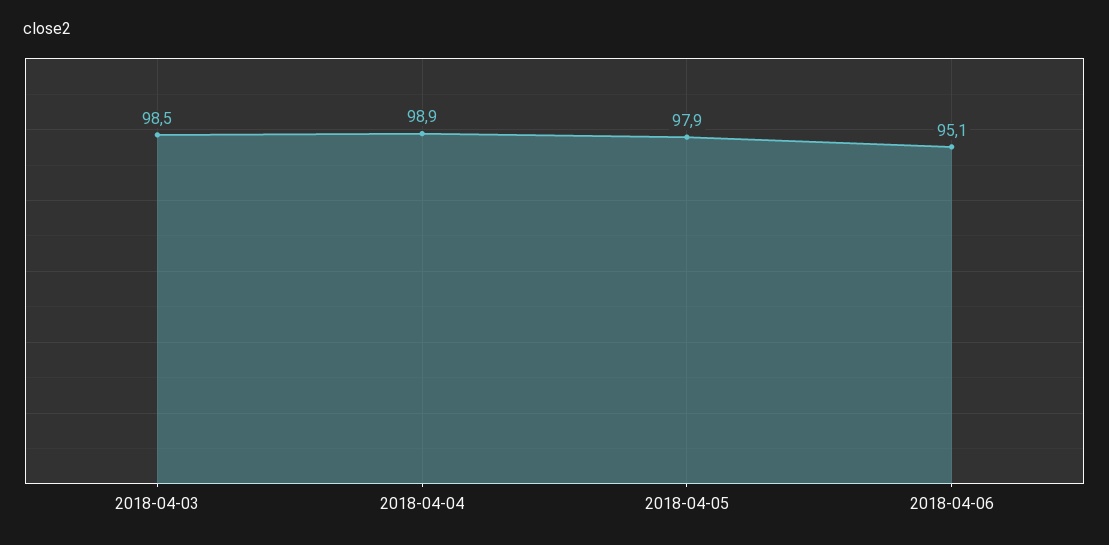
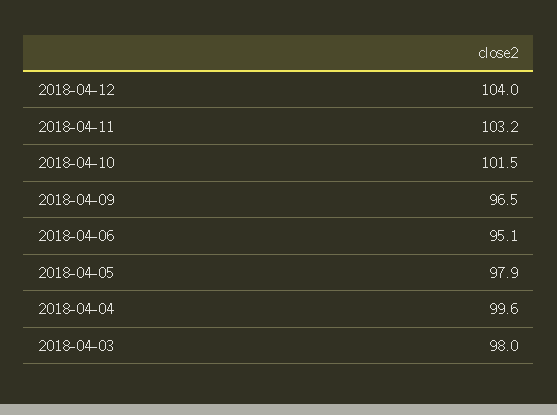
2018-04-03: 98.5 -> 98
2018-04-04: 98.9 -> 99.6
2018-04-12: none -> 104
2018-04-11: none -> 103.2
2018-04-10: none -> 101.5
2018-04-09: none -> 96.5

